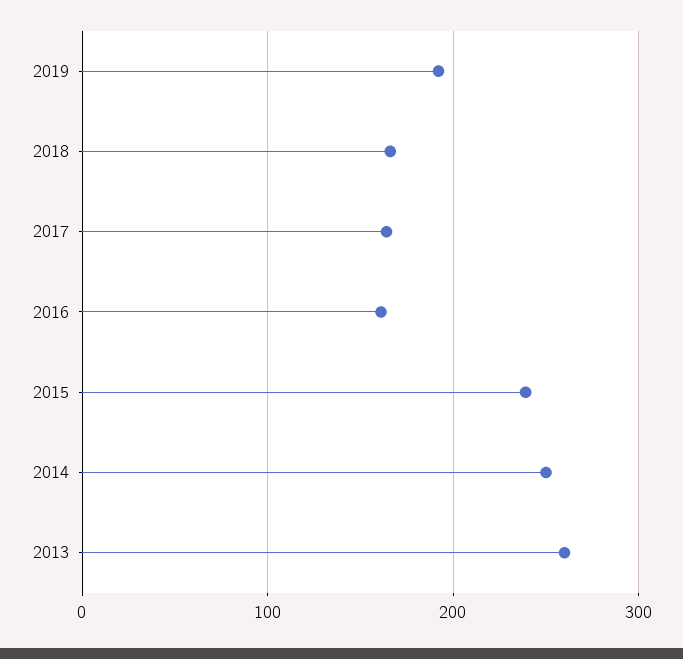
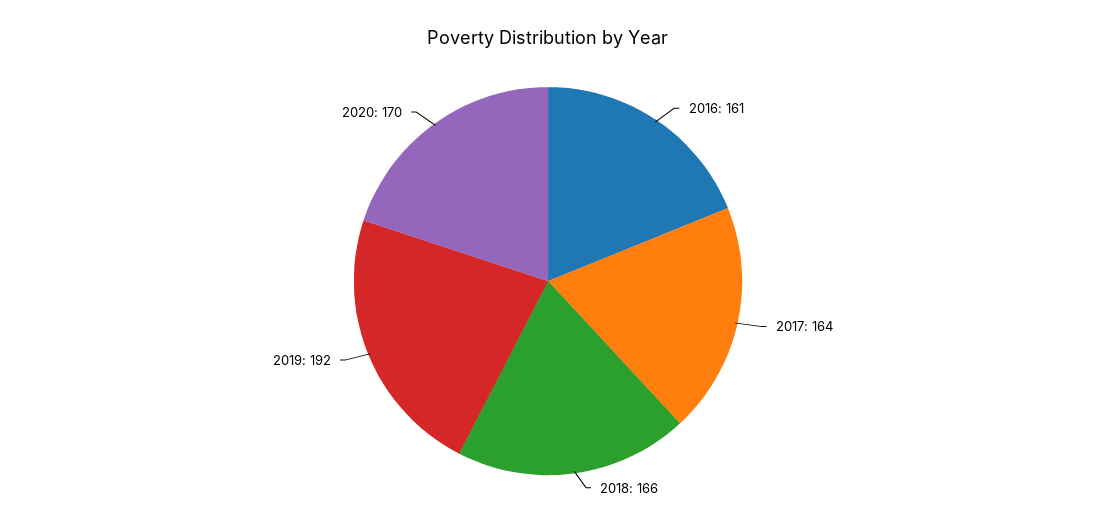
2015: 240 -> none
2014: 250 -> none
2013: 260 -> none
2020: none -> 170

